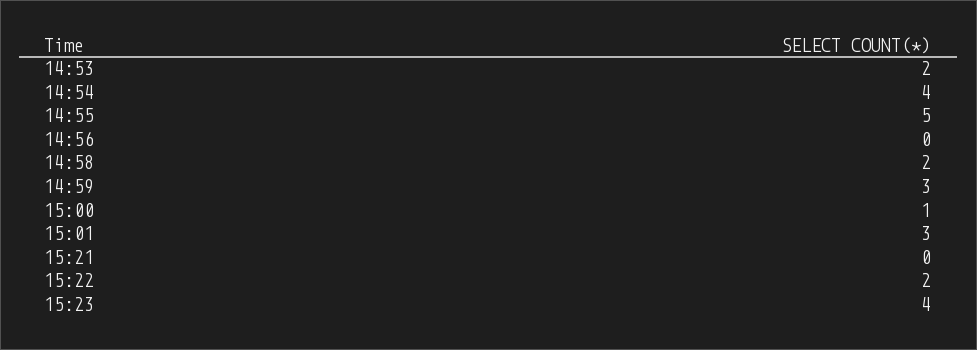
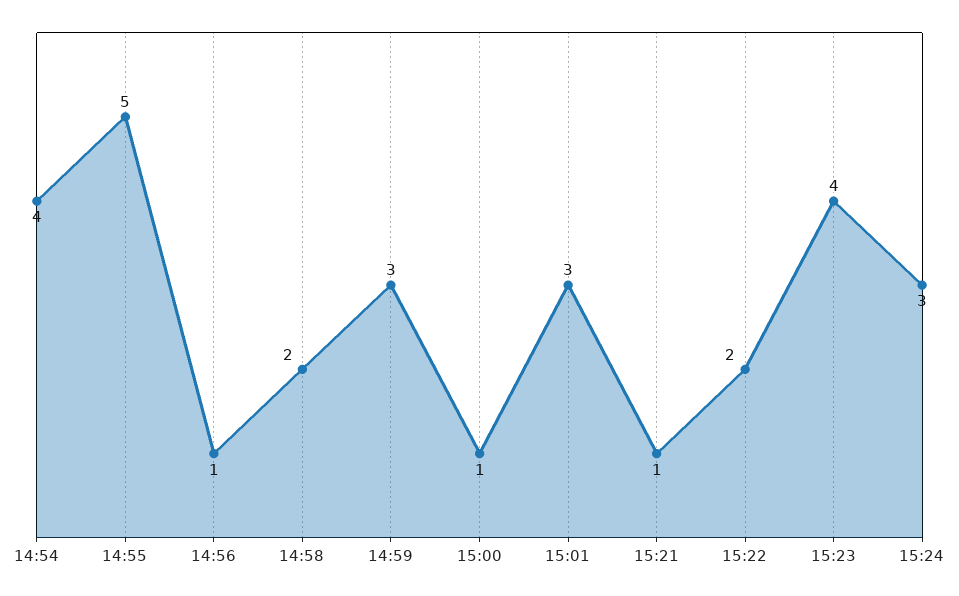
14:53: 2 -> none
14:56: 0 -> 1
15:21: 0 -> 1
15:24: none -> 3

